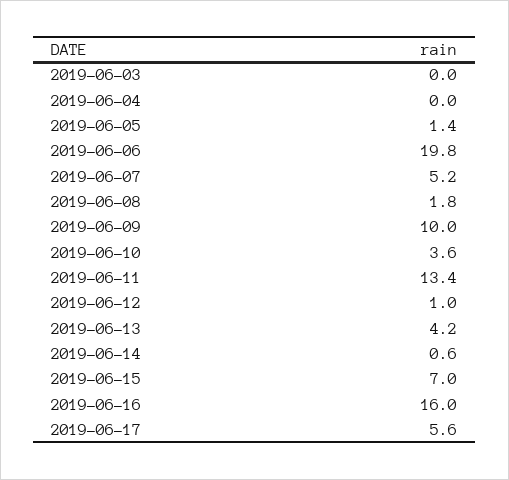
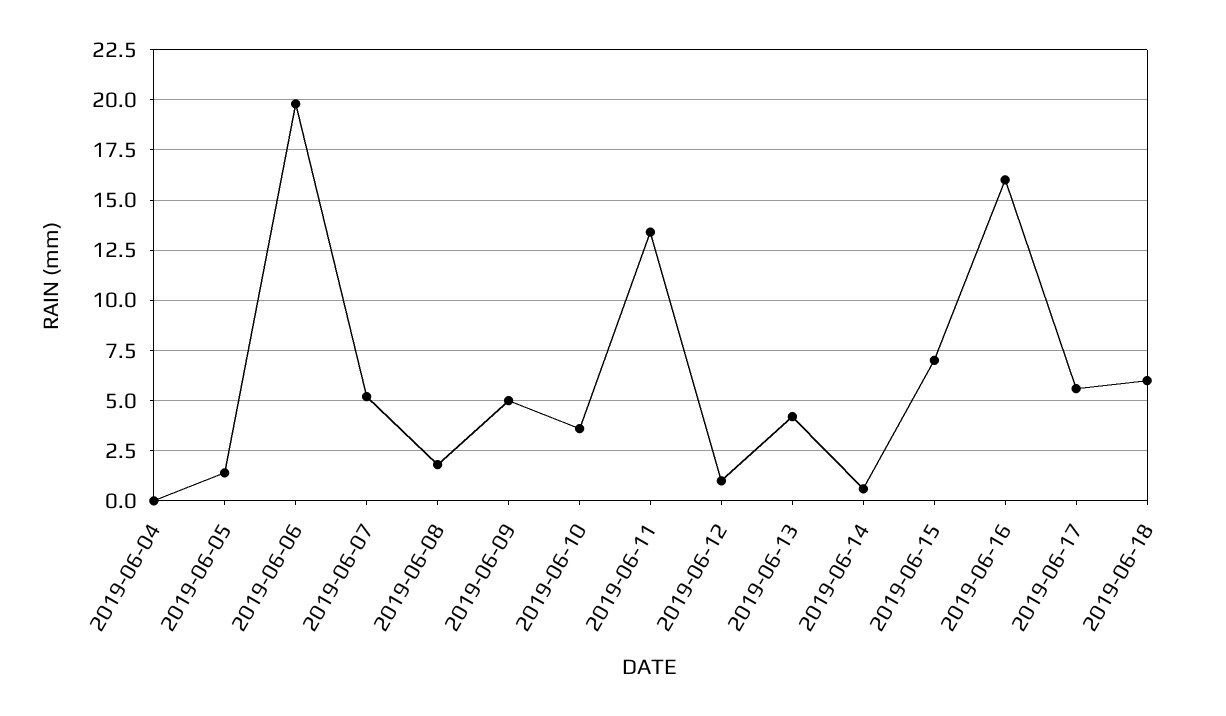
2019-06-03: 0 -> none
2019-06-09: 10 -> 5
2019-06-18: none -> 6

